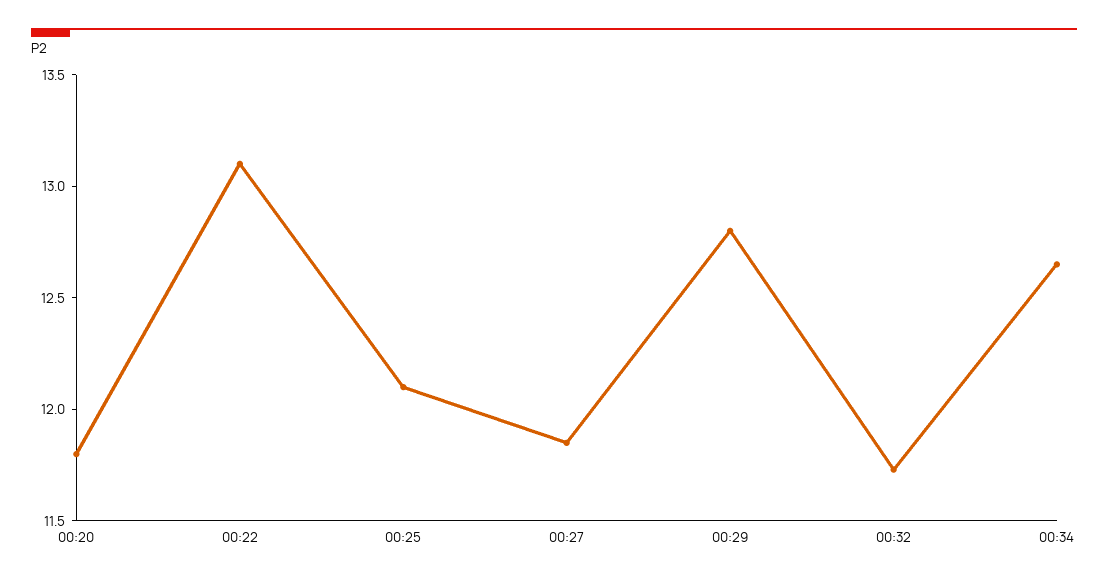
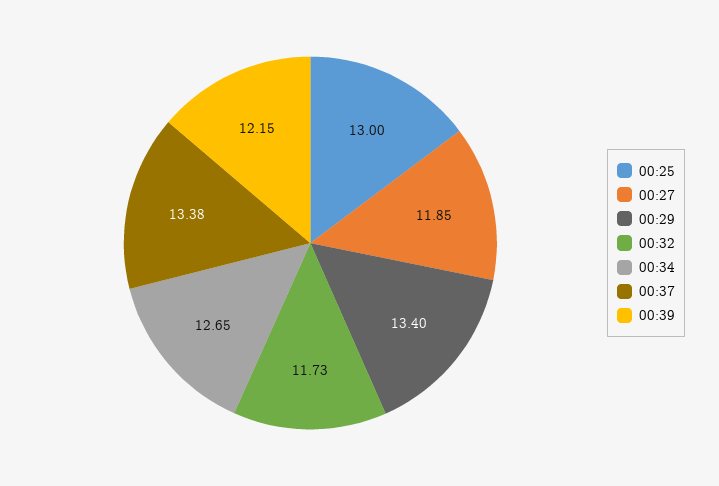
00:20: 11.8 -> none
00:22: 13.1 -> none
00:25: 12.1 -> 13
00:29: 12.8 -> 13.4
00:37: none -> 13.38
00:39: none -> 12.15

